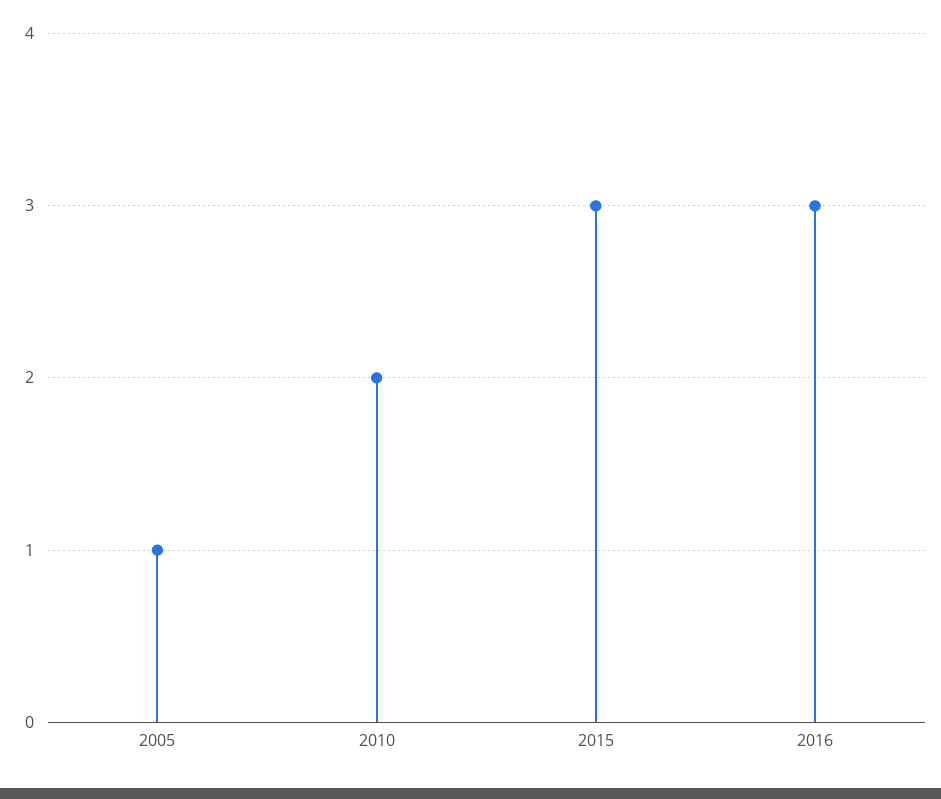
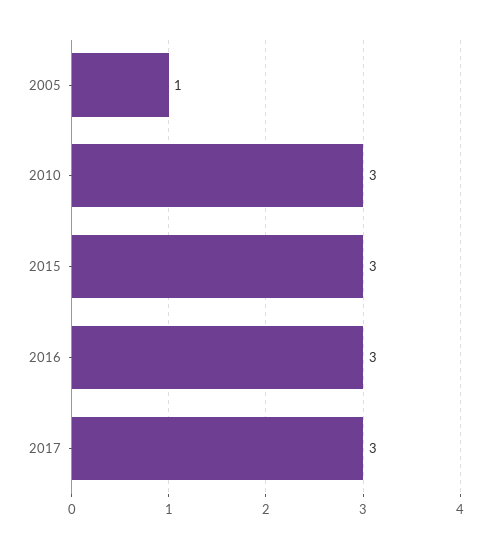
2010: 2 -> 3
2017: none -> 3

